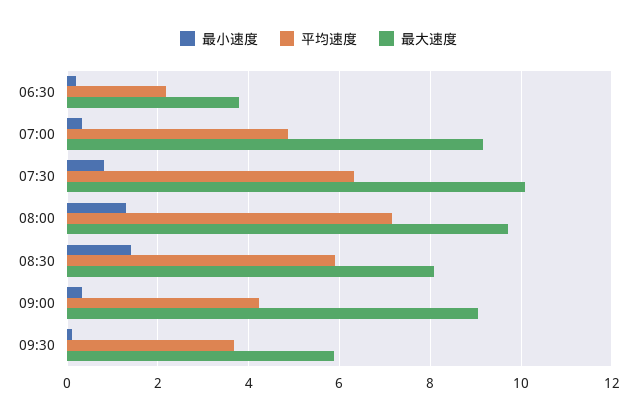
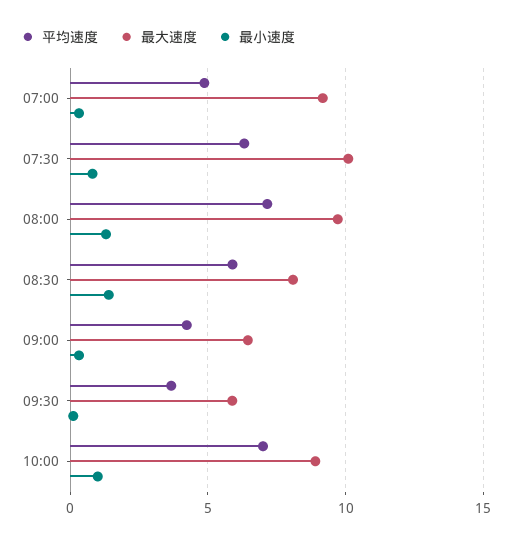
最小速度, 06:30: 0.2 -> none
平均速度, 06:30: 2.2 -> none
最大速度, 06:30: 3.8 -> none
最大速度, 09:00: 9 -> 6.5
平均速度, 10:00: none -> 7
最大速度, 10:00: none -> 9
最小速度, 10:00: none -> 1

